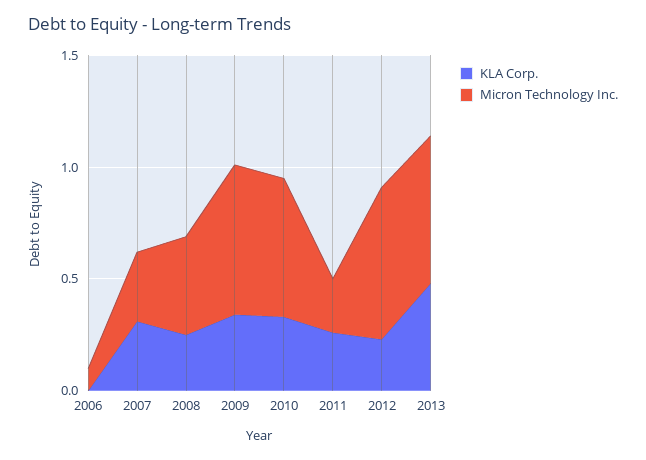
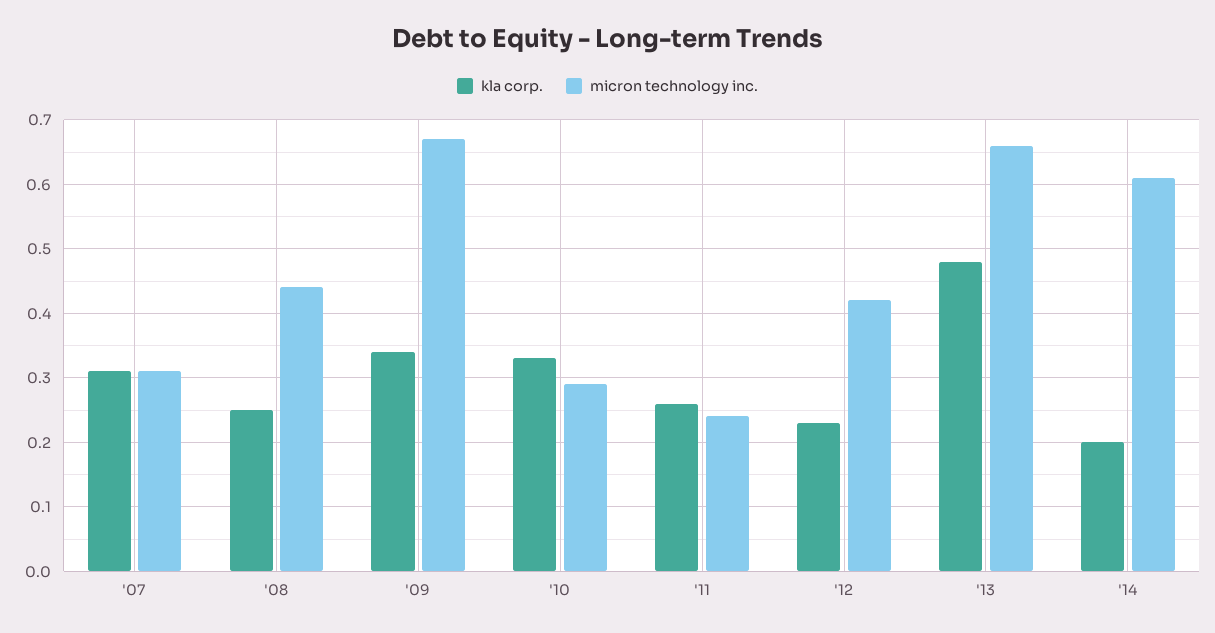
KLA Corp., 2006: 0 -> none
Micron Technology Inc., 2006: 0.1 -> none
Micron Technology Inc., 2010: 0.6 -> 0.29
Micron Technology Inc., 2012: 0.7 -> 0.42
KLA Corp., '14: none -> 0.2
Micron Technology Inc., '14: none -> 0.61

